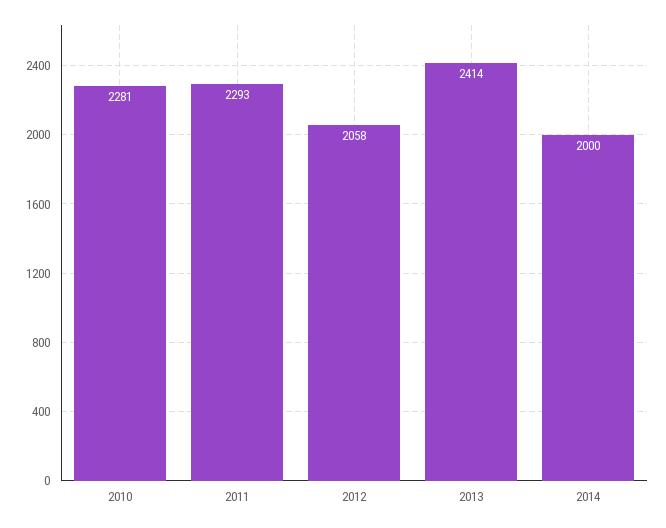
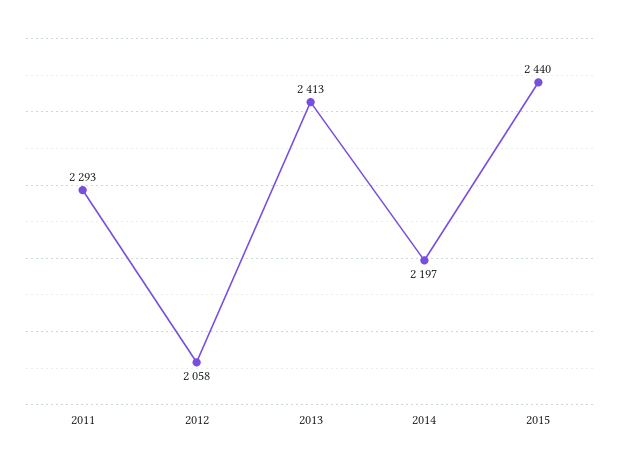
2010: 2281 -> none
2013: 2414 -> 2413
2014: 2000 -> 2197
2015: none -> 2440

